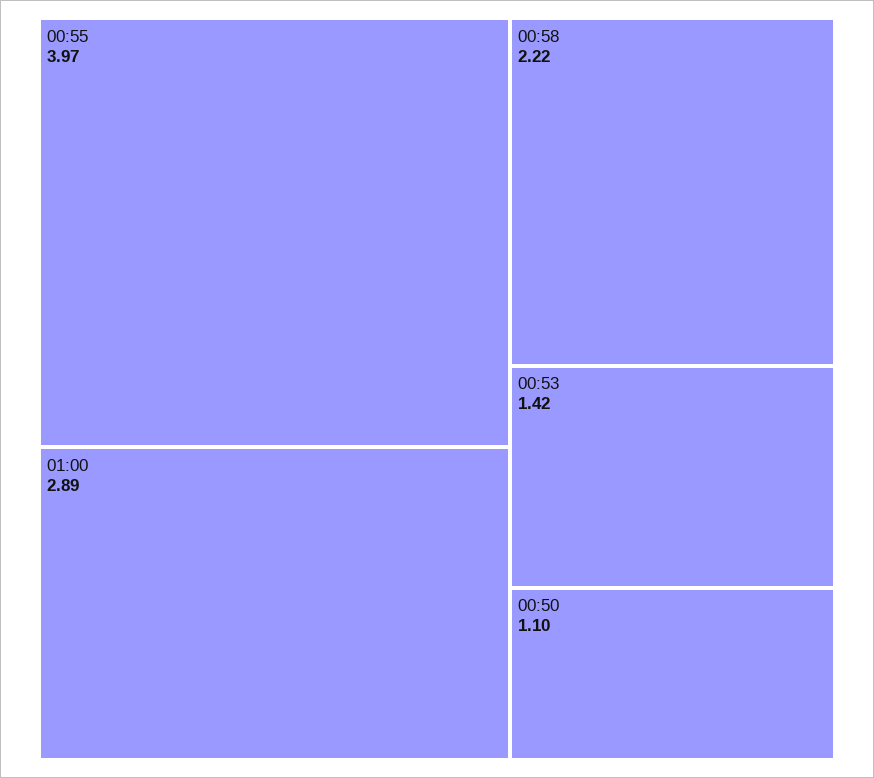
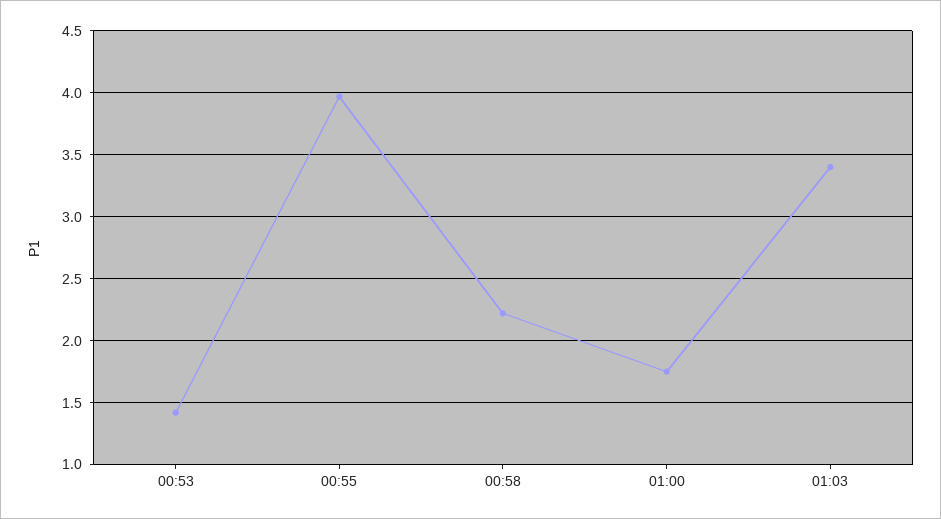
01:00: 2.89 -> 1.75
00:50: 1.1 -> none
01:03: none -> 3.4

